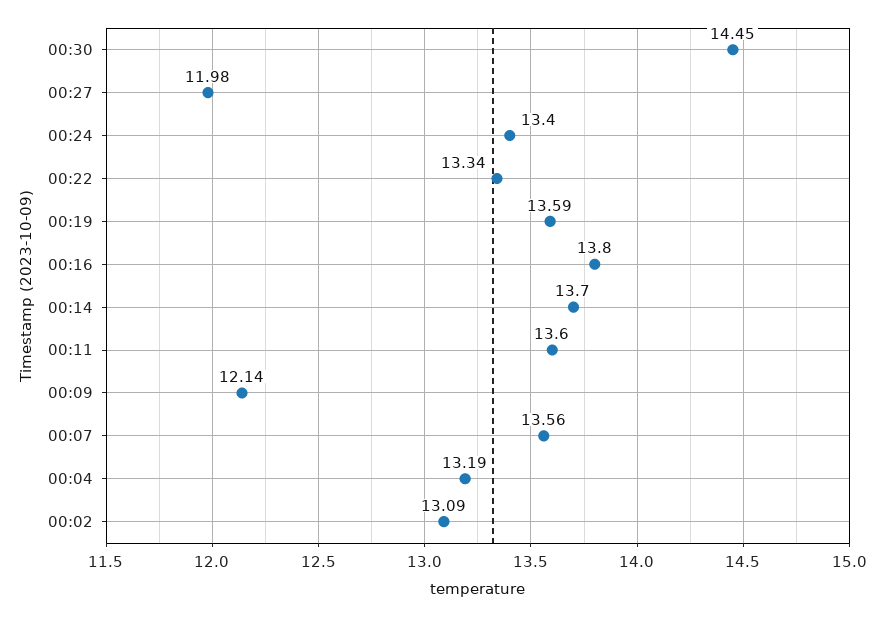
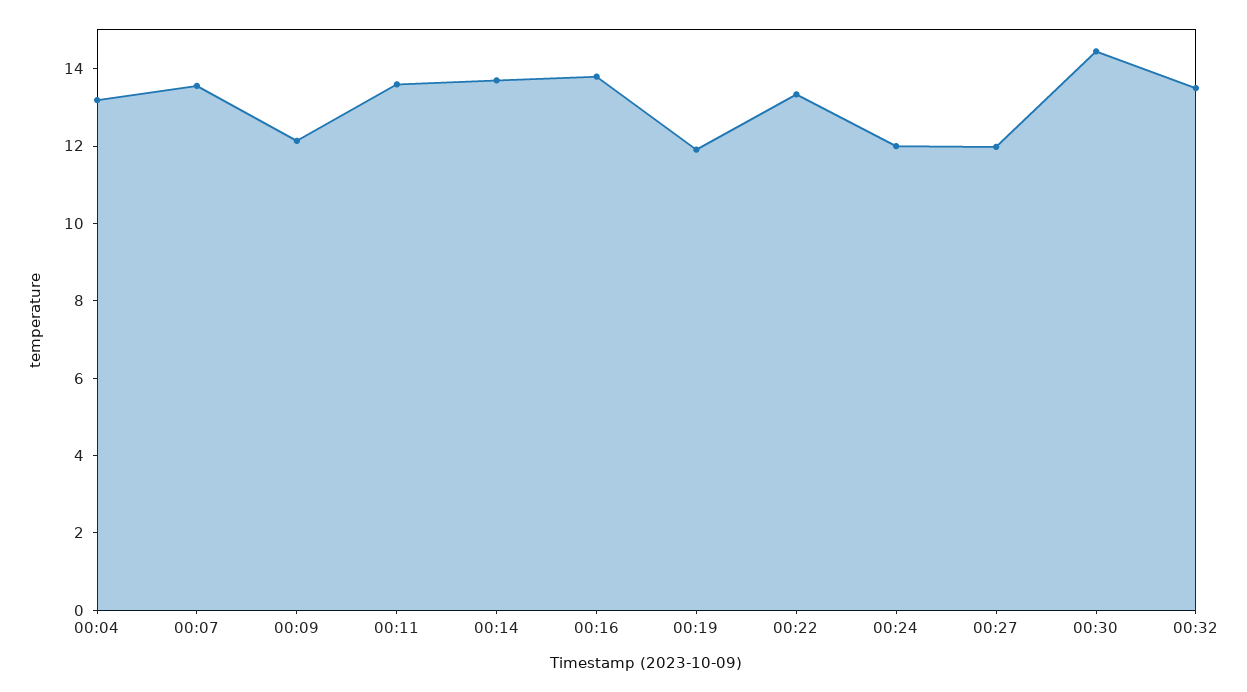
00:24: 13.4 -> 12
00:19: 13.59 -> 12
00:02: 13.09 -> none
00:32: none -> 13.5

